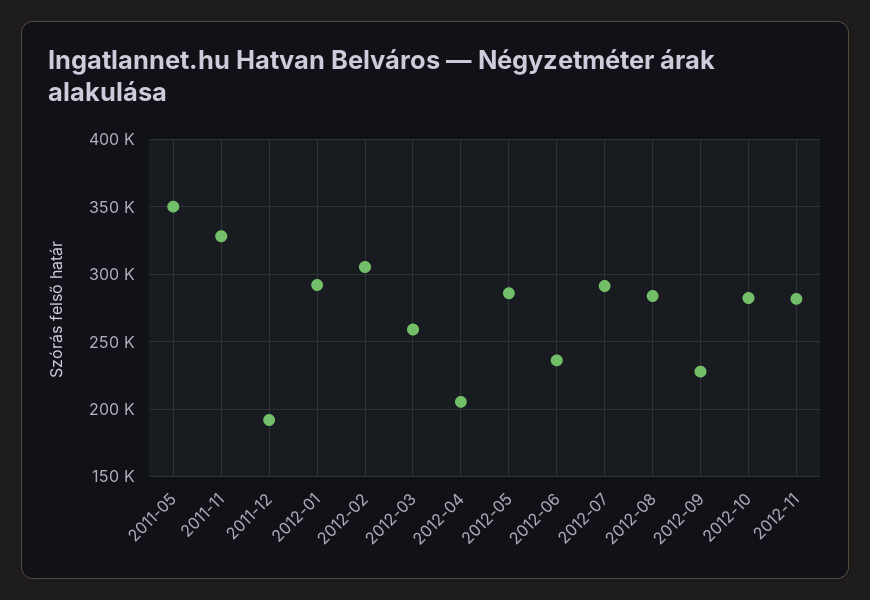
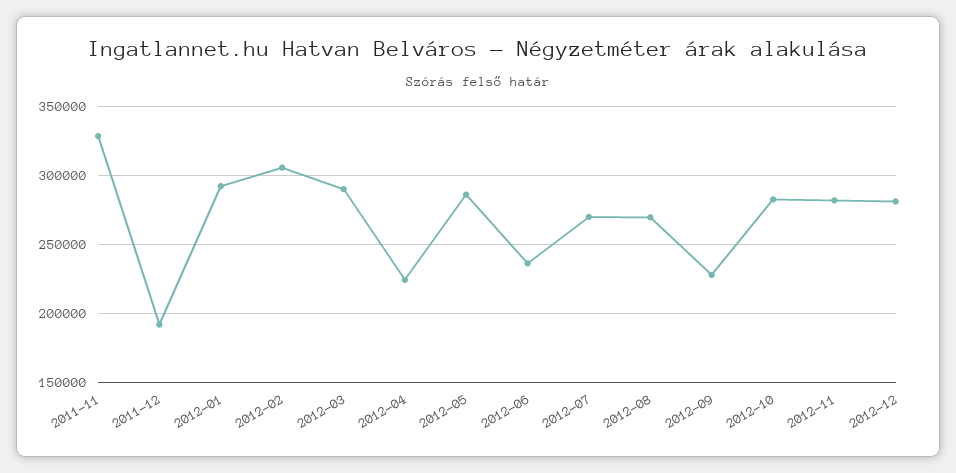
2011-05: 350000 -> none
2012-03: 260000 -> 290000
2012-04: 205000 -> 225000
2012-07: 290000 -> 270000
2012-08: 285000 -> 270000
2012-12: none -> 280000

